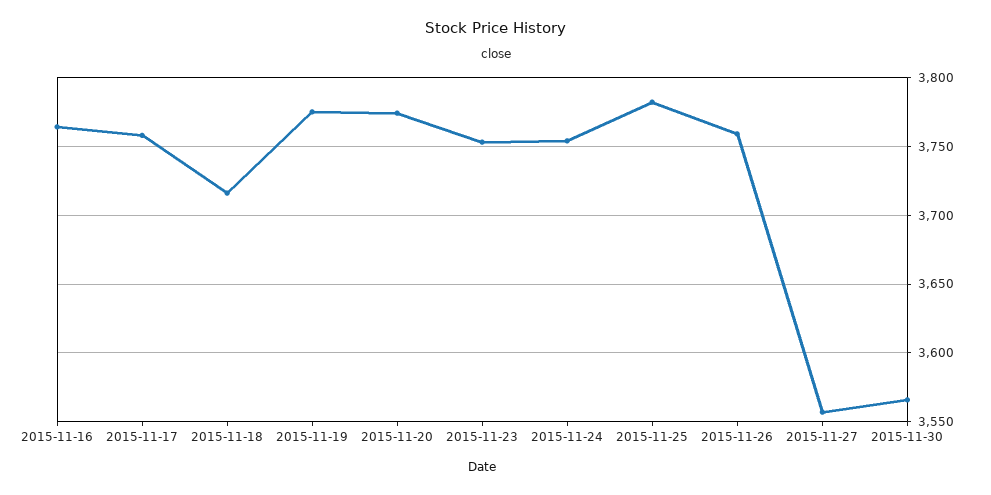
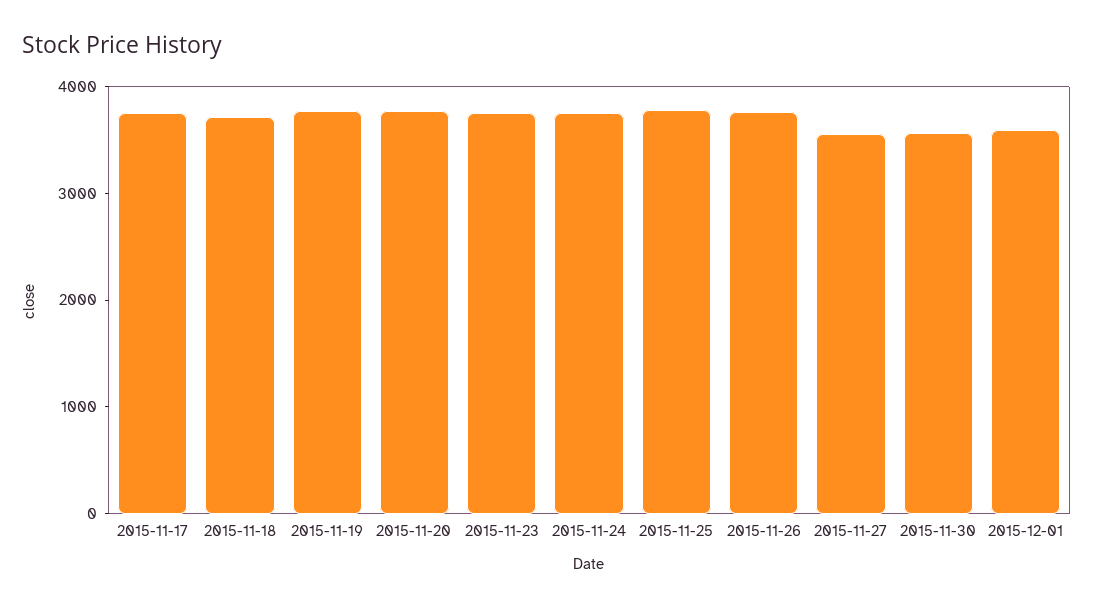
2015-11-16: 3765 -> none
2015-12-01: none -> 3600

